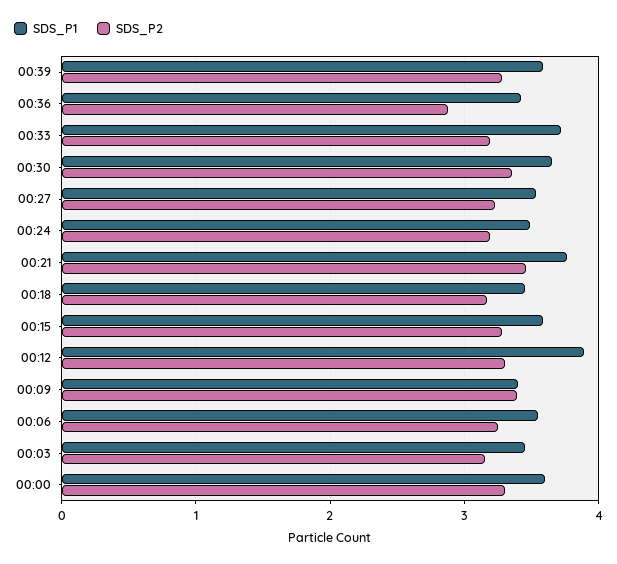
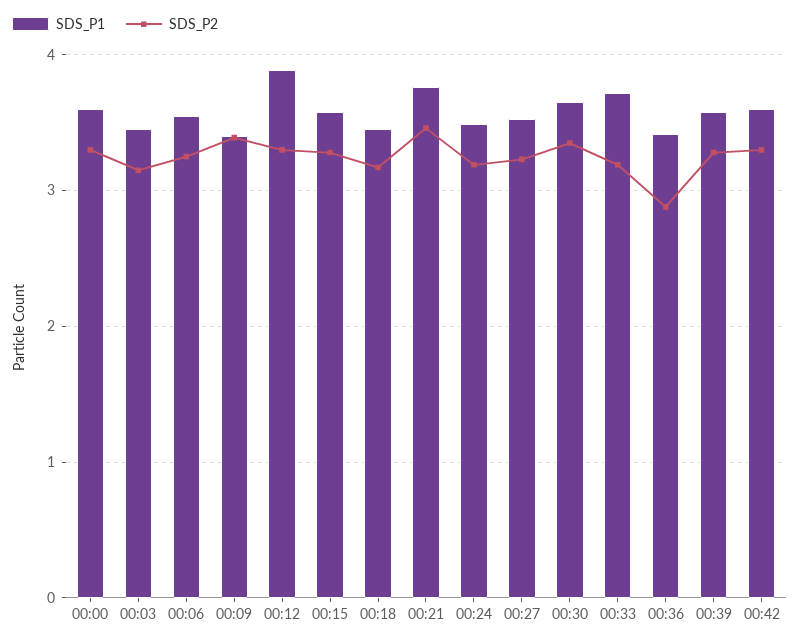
SDS_P1, 00:42: none -> 3.6
SDS_P2, 00:42: none -> 3.3

